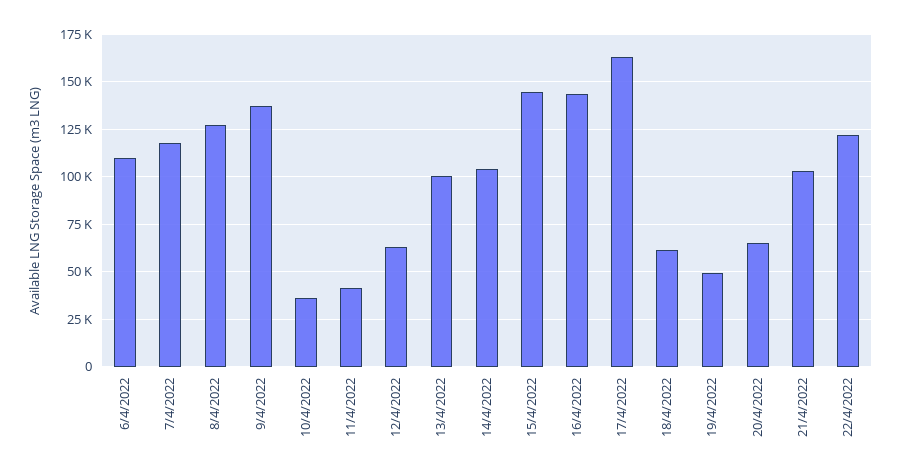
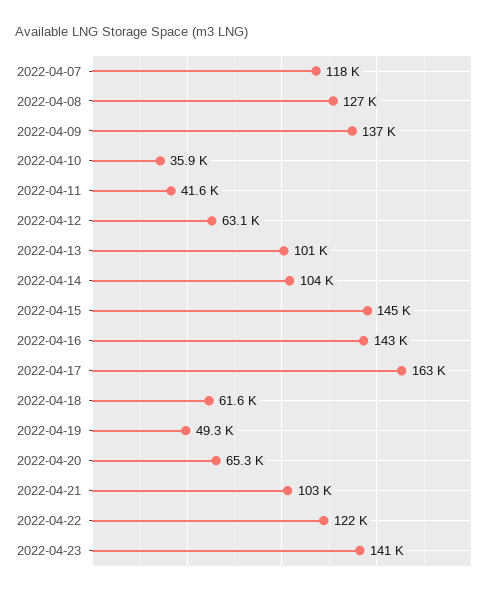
6/4/2022: 110000 -> none
2022-04-23: none -> 141000

